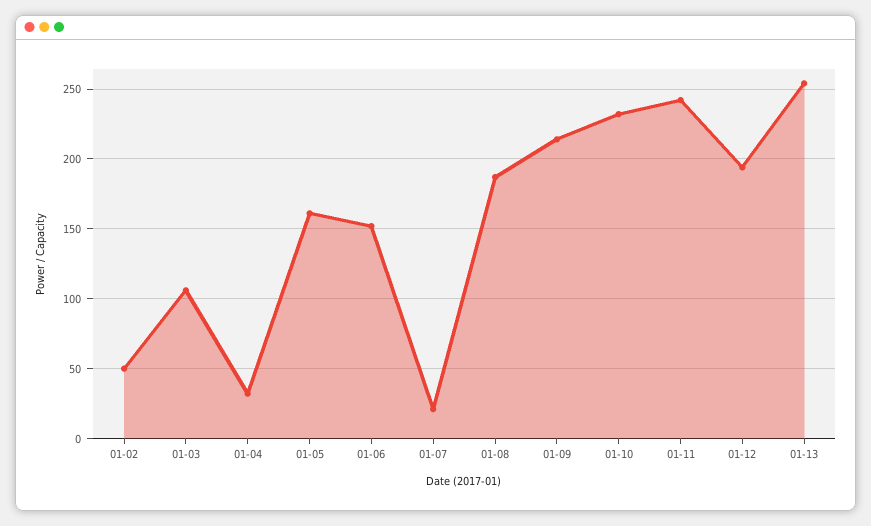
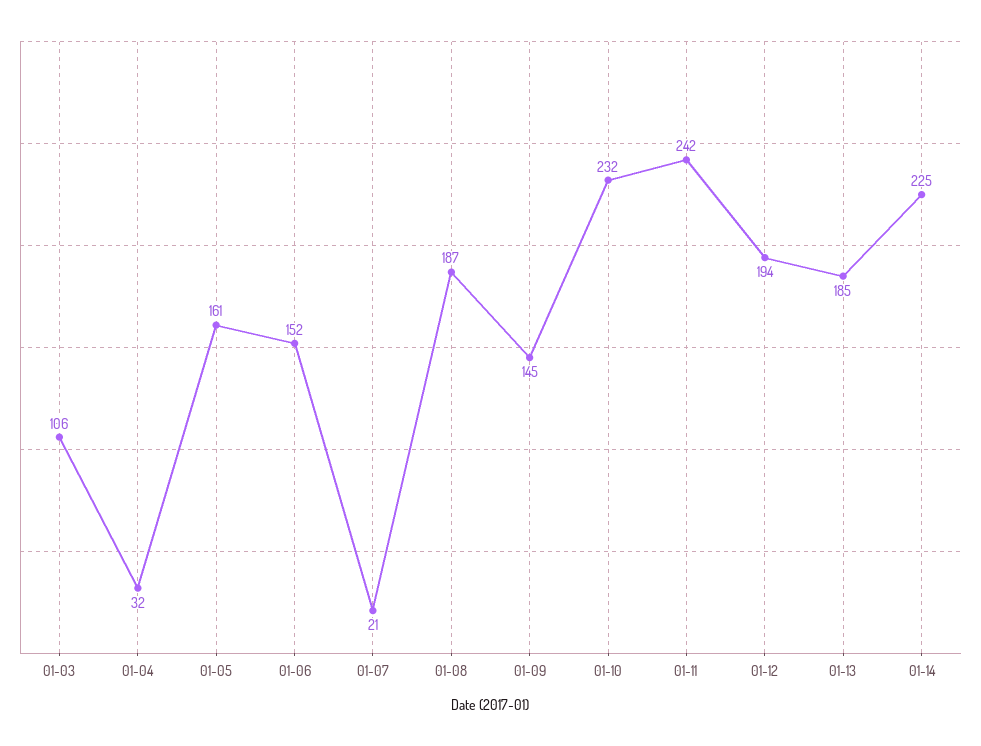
01-02: 50 -> none
01-09: 215 -> 145
01-13: 255 -> 185
01-14: none -> 225

